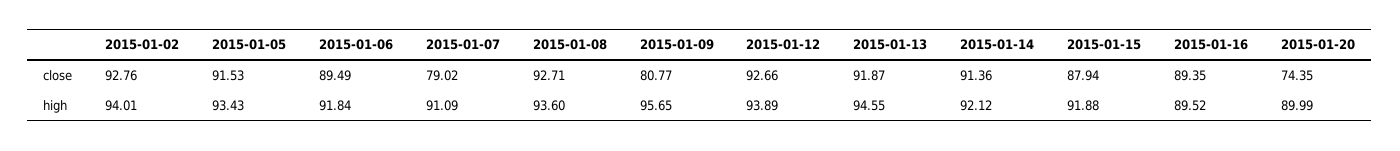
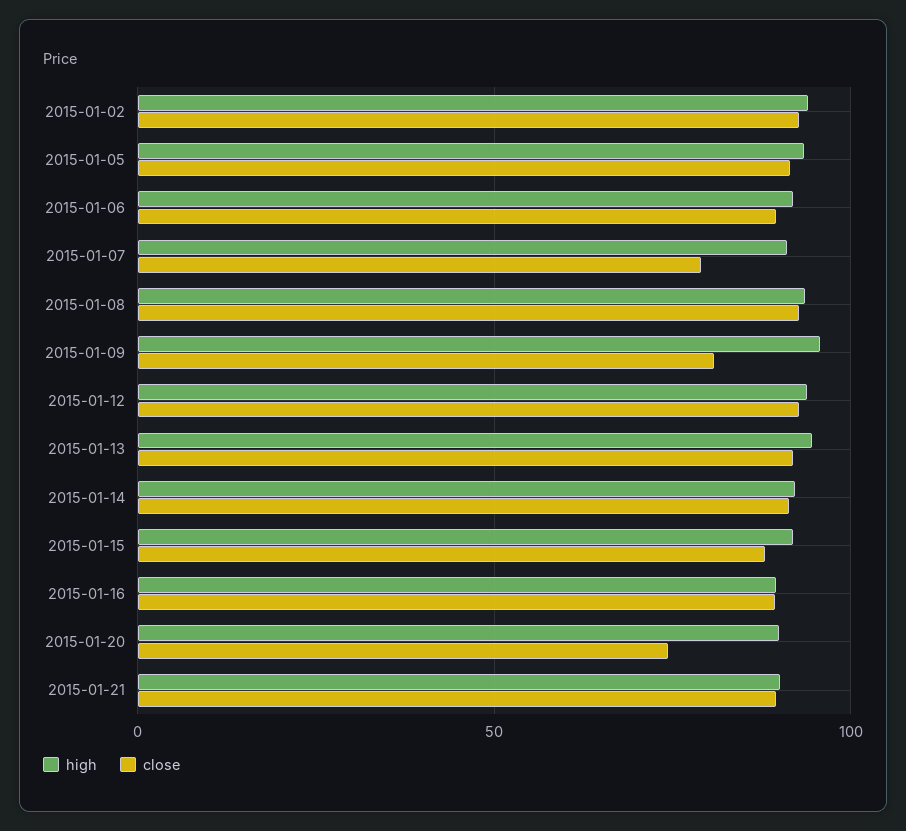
high, 2015-01-21: none -> 90
close, 2015-01-21: none -> 90

